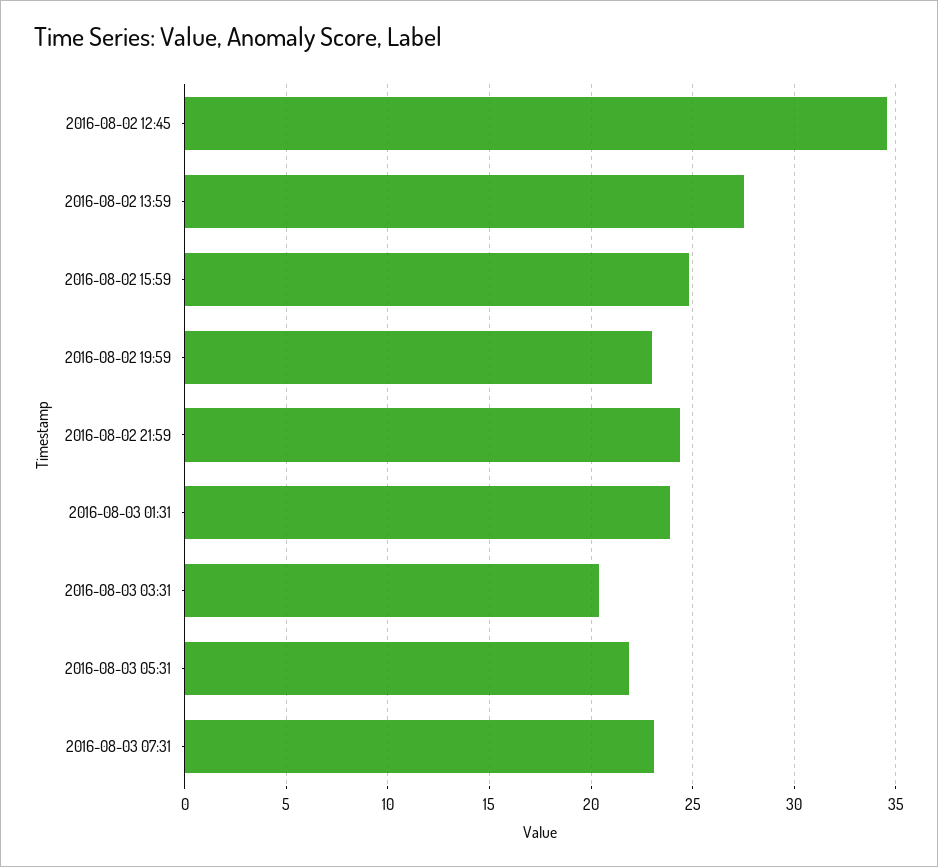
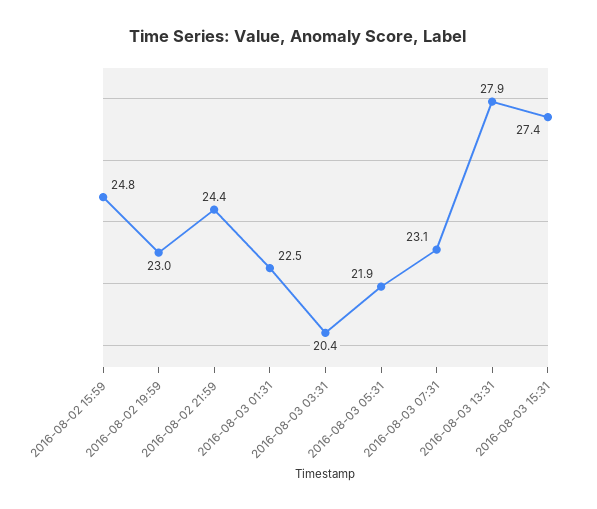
2016-08-02 12:45: 34.5 -> none
2016-08-02 13:59: 27.5 -> none
2016-08-03 01:31: 24 -> 22.5
2016-08-03 13:31: none -> 27.9
2016-08-03 15:31: none -> 27.4

